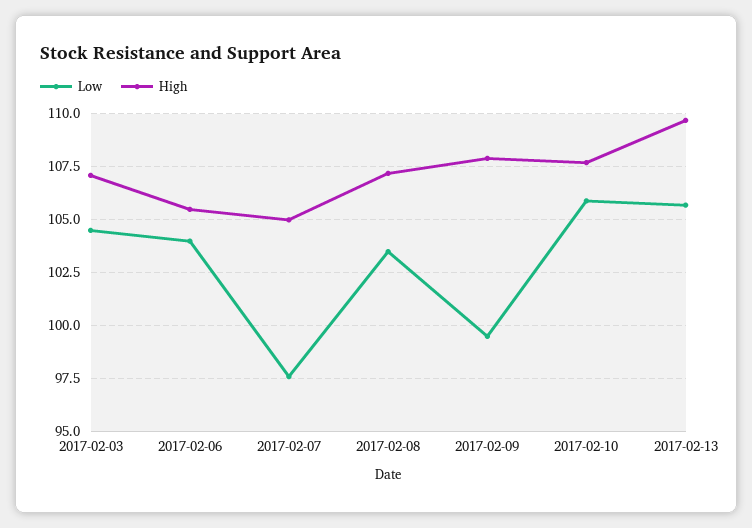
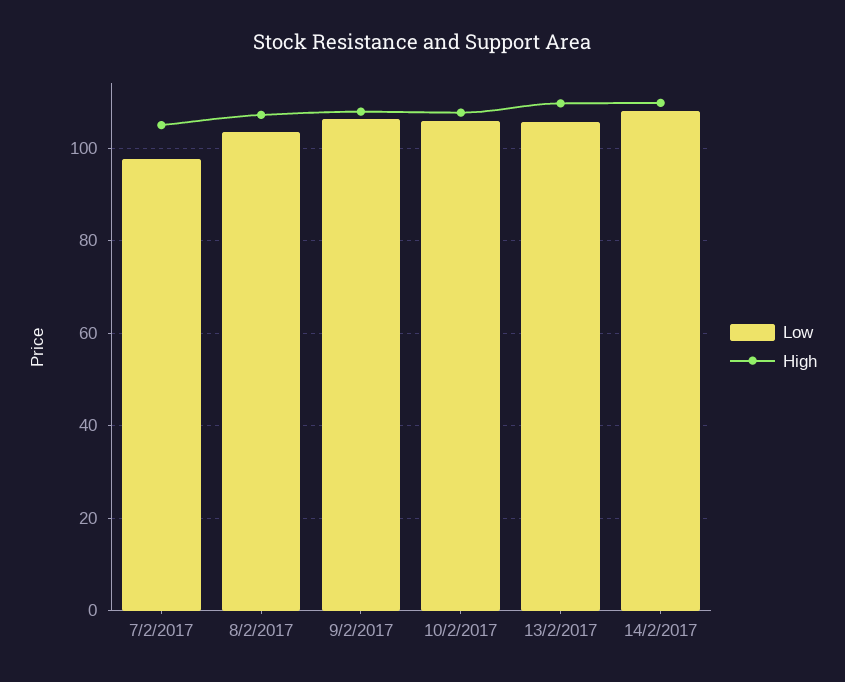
Low, 2017-02-03: 104.5 -> none
High, 2017-02-03: 107 -> none
Low, 2017-02-06: 104 -> none
High, 2017-02-06: 105.5 -> none
Low, 2017-02-09: 99.5 -> 106
Low, 14/2/2017: none -> 108
High, 14/2/2017: none -> 110

